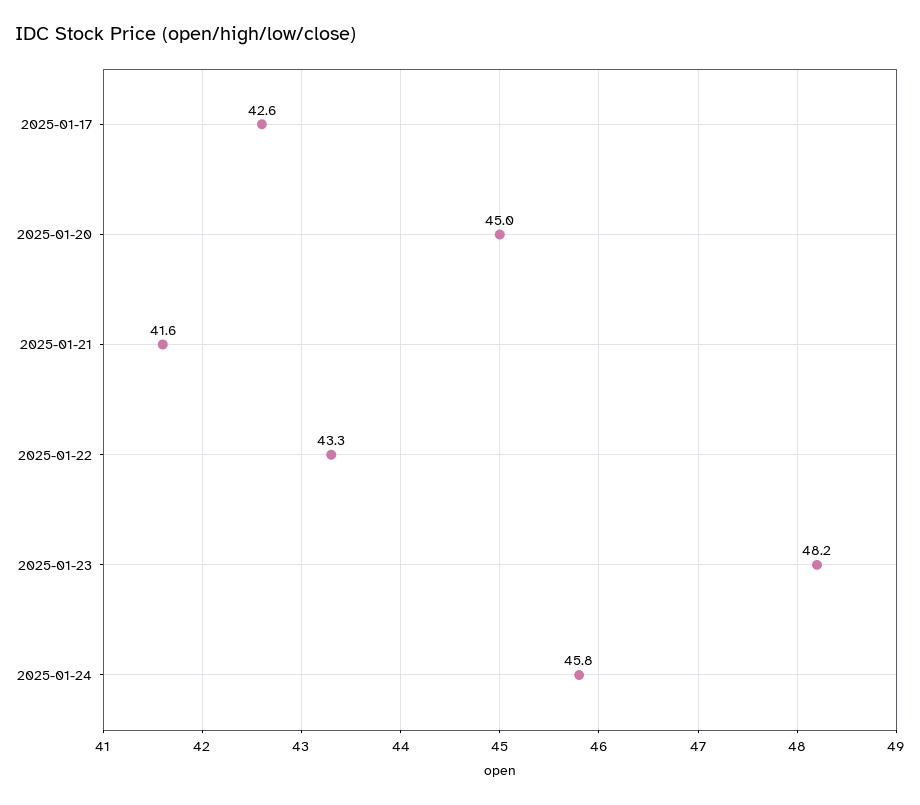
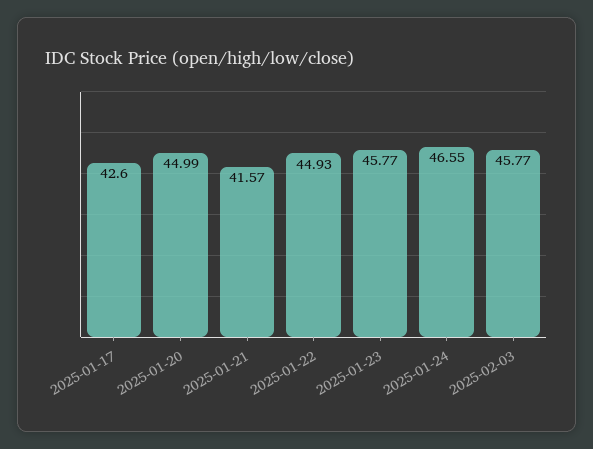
2025-01-22: 43.3 -> 44.93
2025-01-23: 48.2 -> 45.77
2025-01-24: 45.8 -> 46.55
2025-02-03: none -> 45.77

